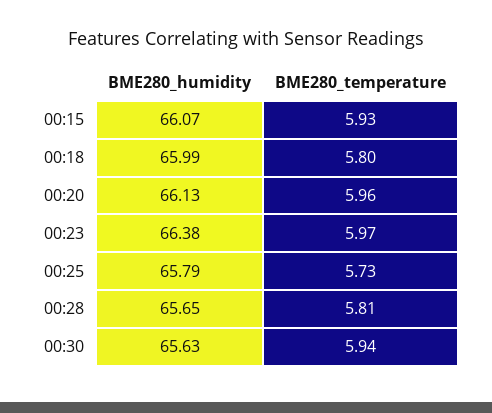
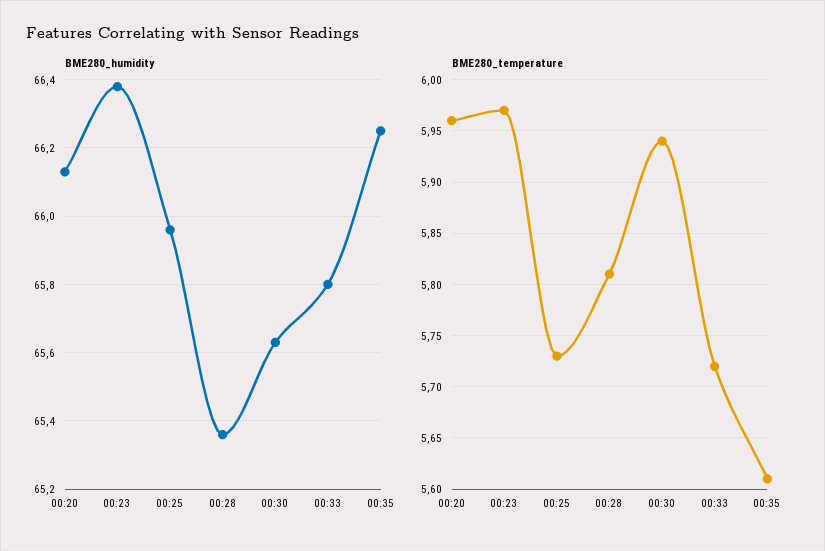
BME280_humidity, 00:15: 66.07 -> none
BME280_temperature, 00:15: 5.93 -> none
BME280_humidity, 00:18: 65.99 -> none
BME280_temperature, 00:18: 5.8 -> none
BME280_humidity, 00:25: 65.79 -> 65.95
BME280_humidity, 00:28: 65.65 -> 65.35
BME280_humidity, 00:33: none -> 65.8
BME280_humidity, 00:35: none -> 66.25
BME280_temperature, 00:33: none -> 5.72
BME280_temperature, 00:35: none -> 5.61

